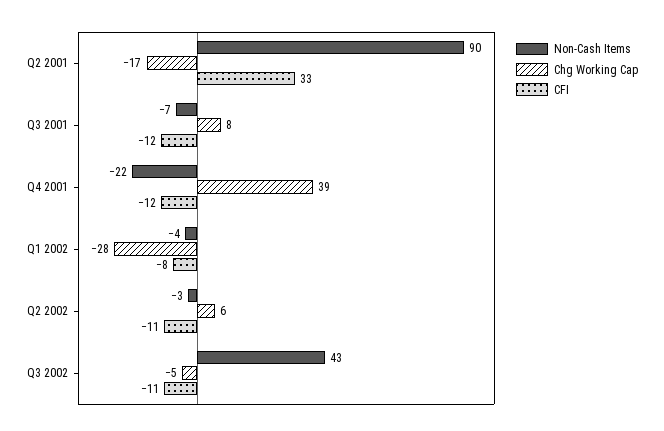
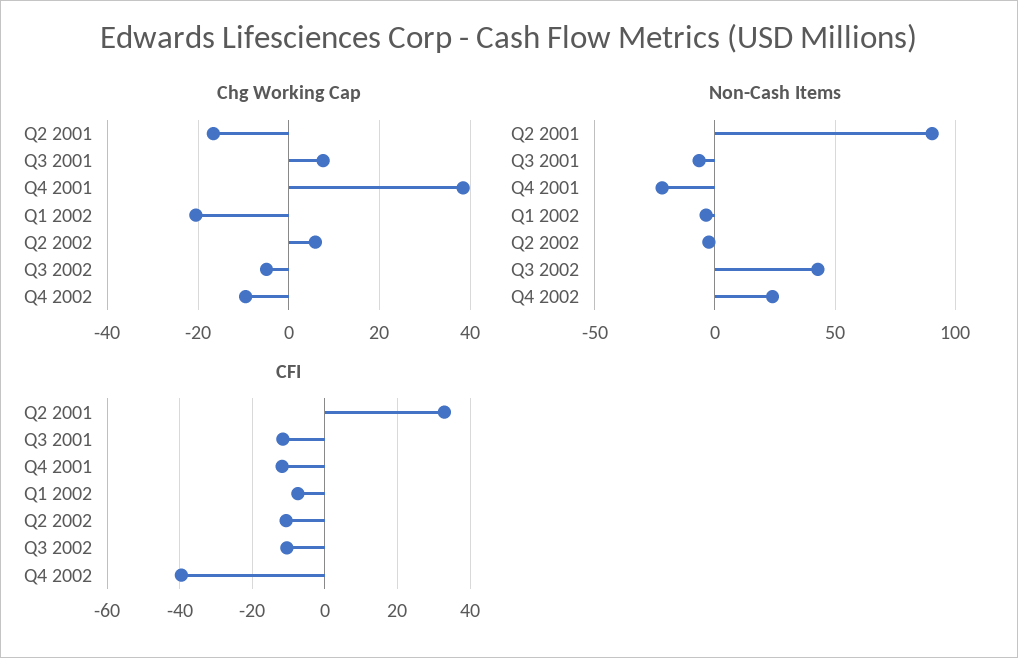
Chg Working Cap, Q1 2002: -28 -> -20
Chg Working Cap, Q4 2002: none -> -10
Non-Cash Items, Q4 2002: none -> 25
CFI, Q4 2002: none -> -40

